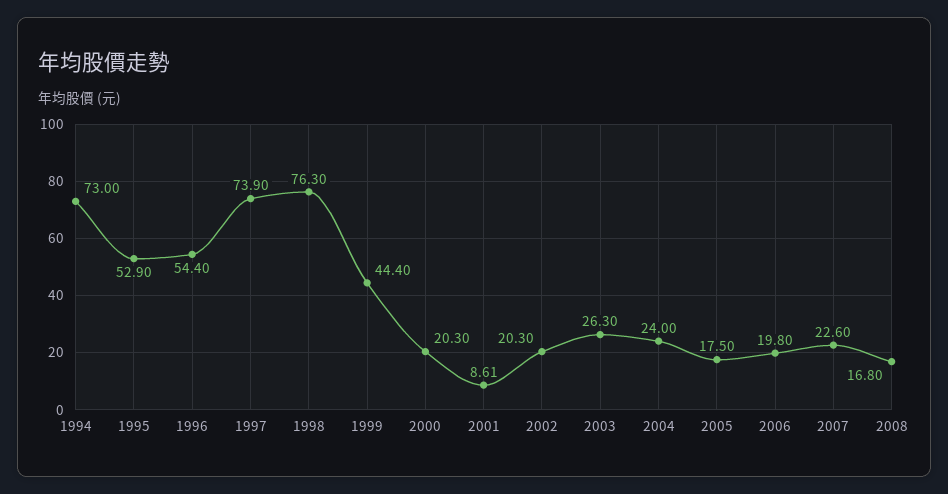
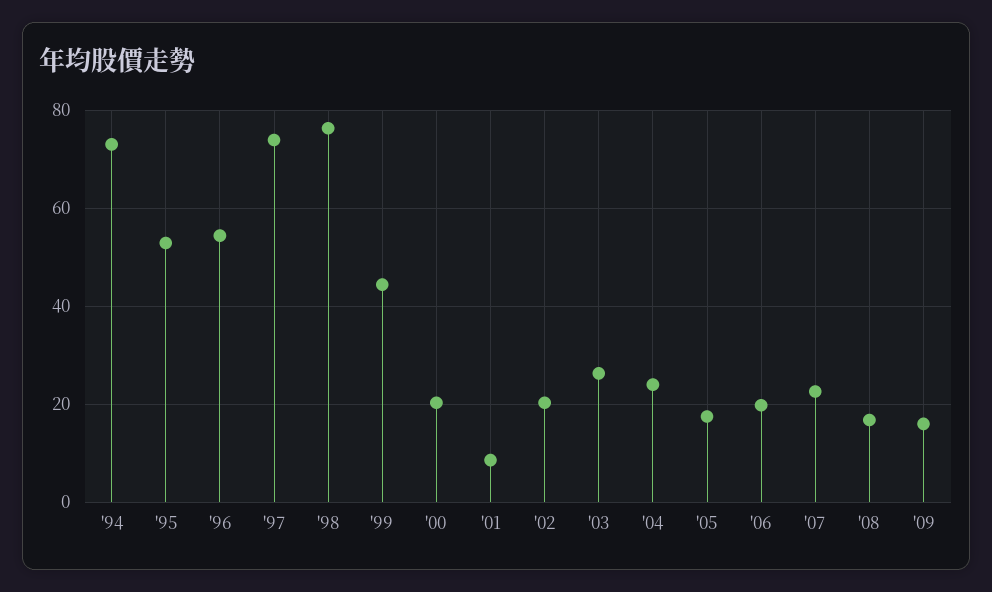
'09: none -> 16

